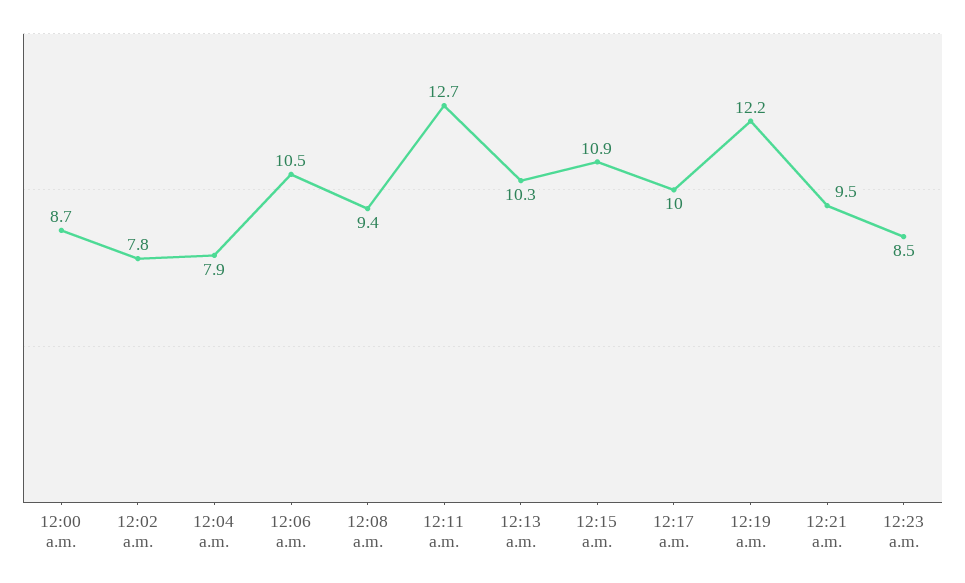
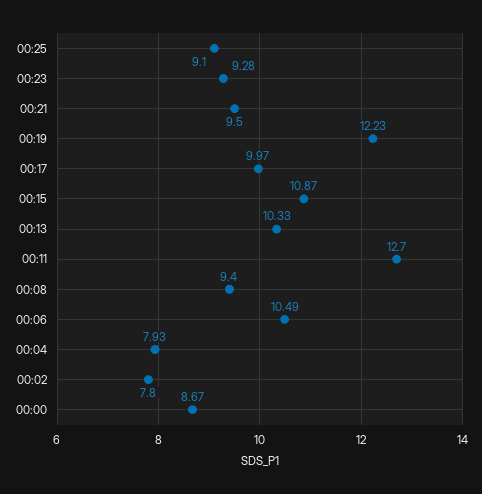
12:23 a.m.: 8.5 -> 9.28
00:25: none -> 9.1

